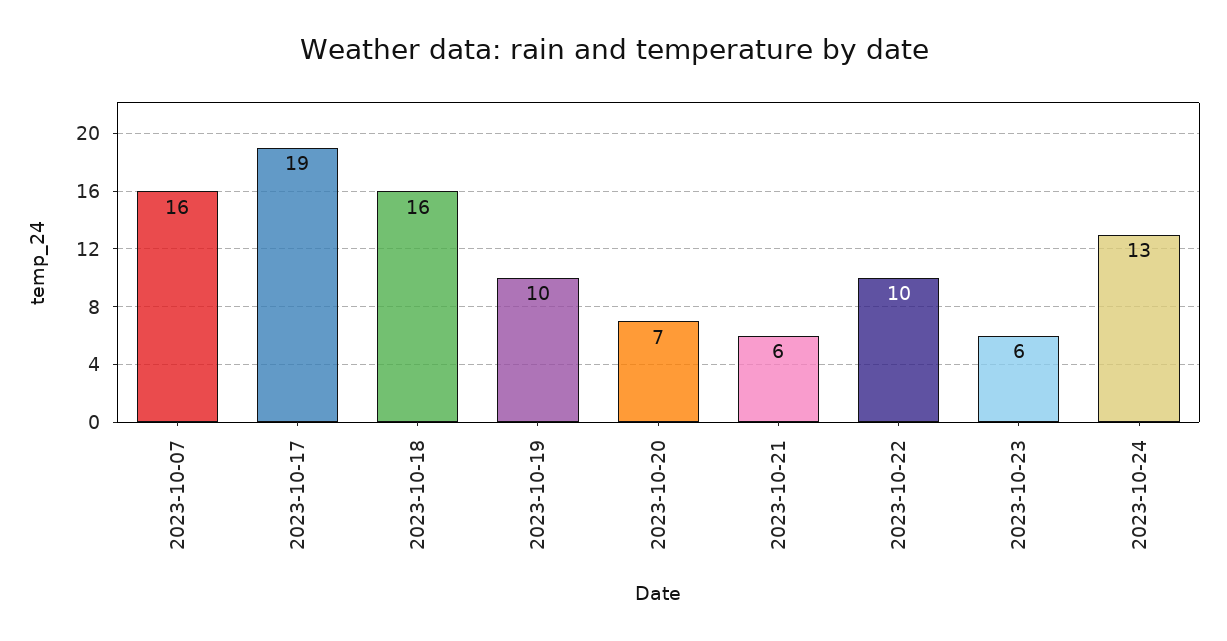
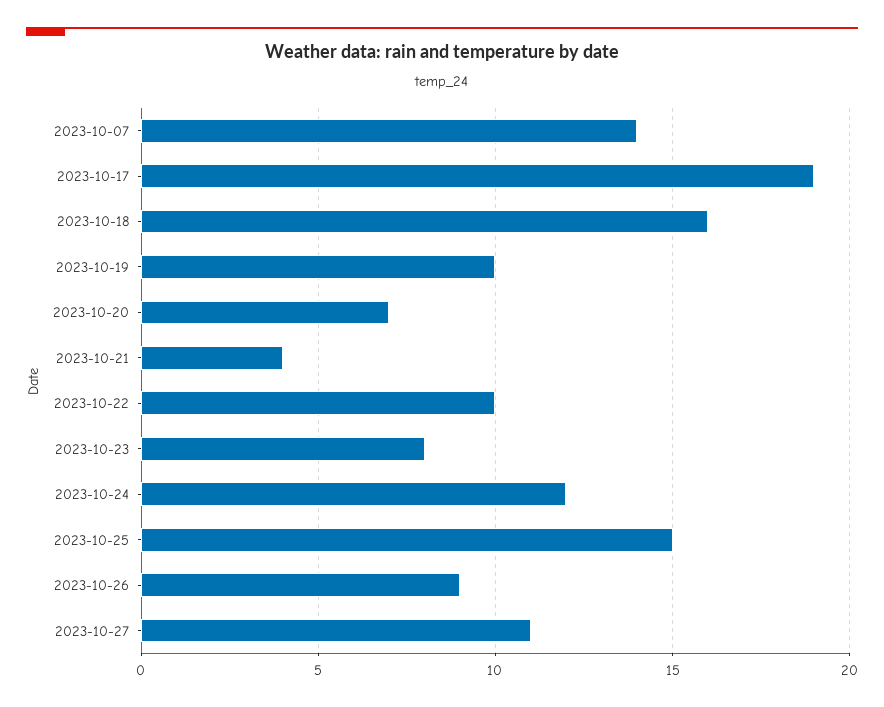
2023-10-07: 16 -> 14
2023-10-21: 6 -> 4
2023-10-23: 6 -> 8
2023-10-24: 13 -> 12
2023-10-25: none -> 15
2023-10-26: none -> 9
2023-10-27: none -> 11

